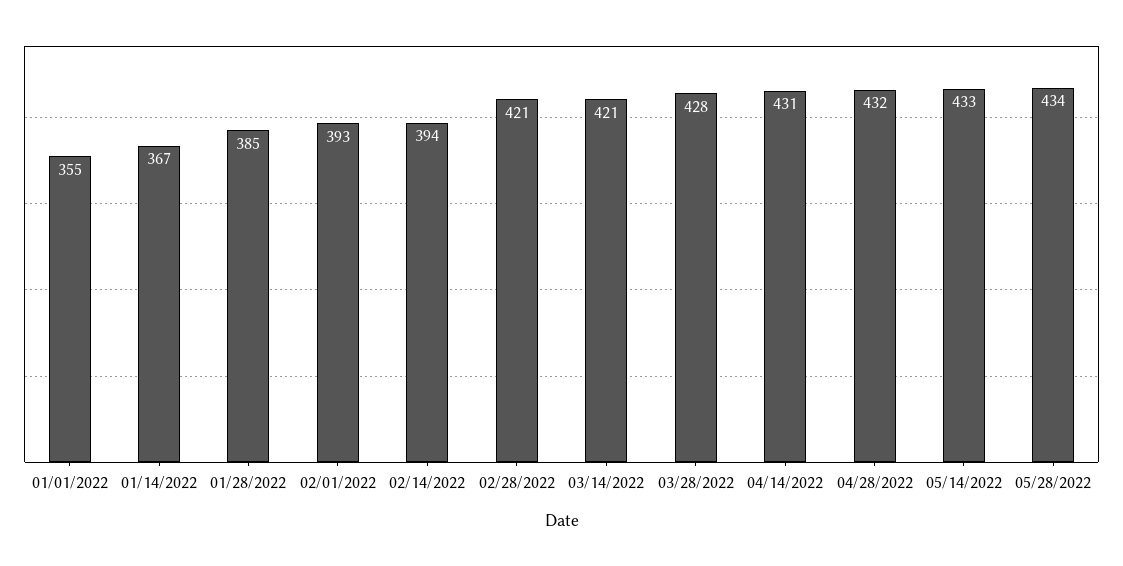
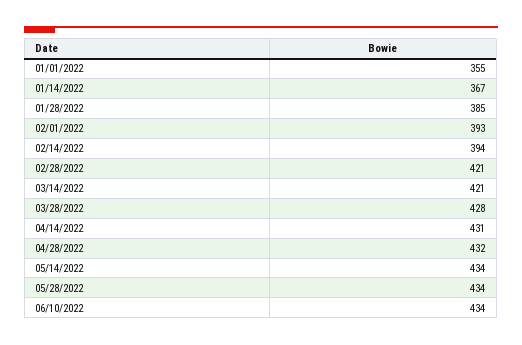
05/14/2022: 433 -> 434
06/10/2022: none -> 434

